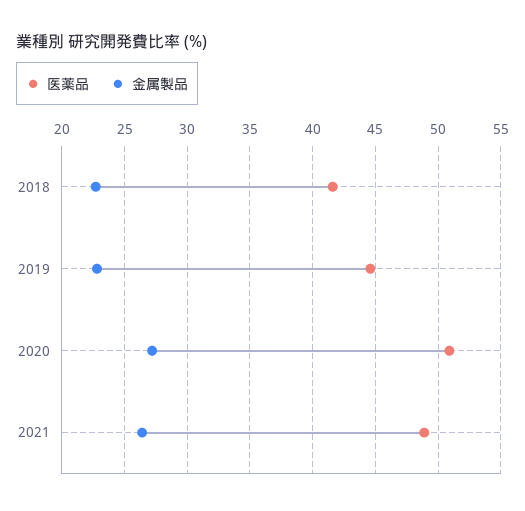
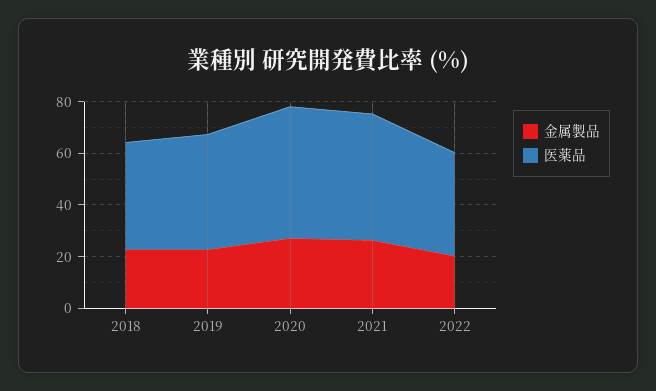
金属製品, 2022: none -> 20
医薬品, 2022: none -> 40

